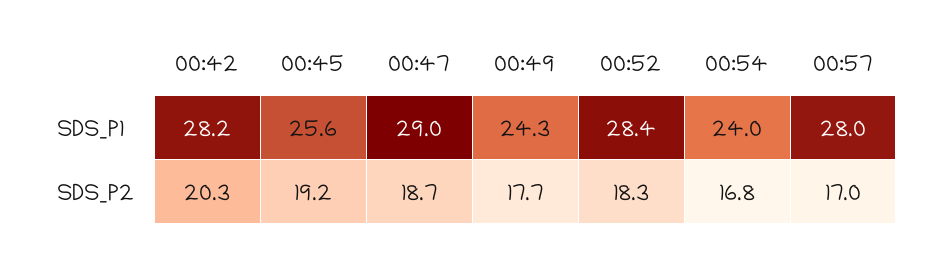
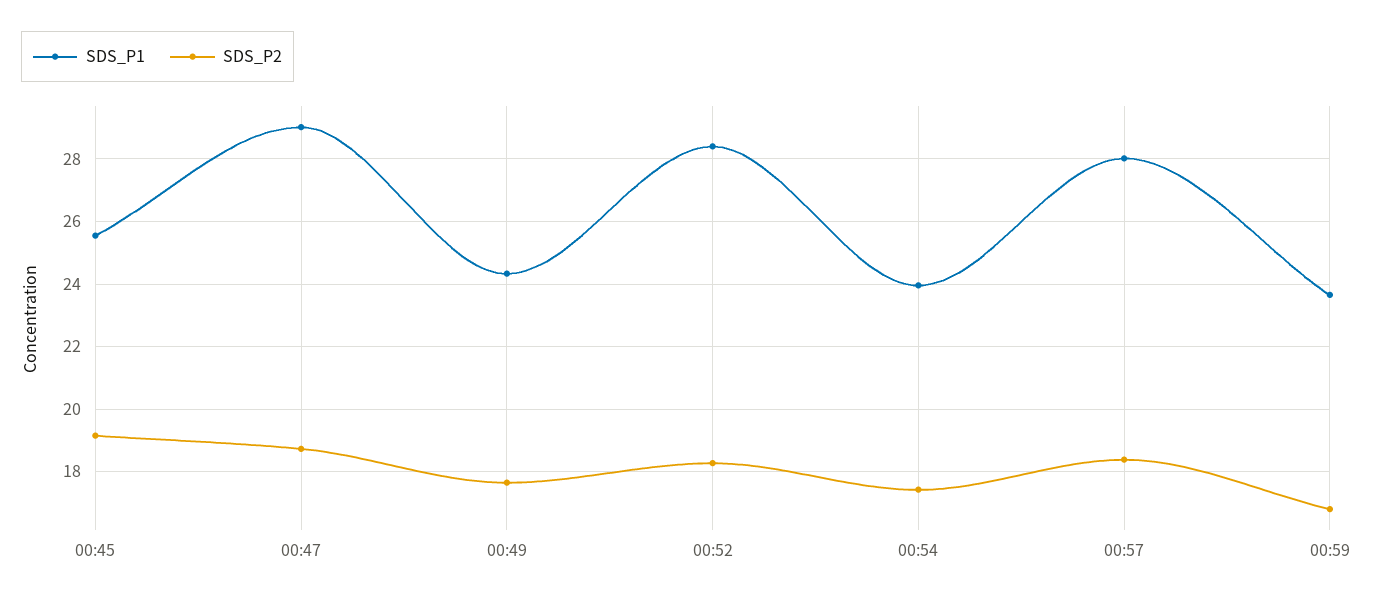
SDS_P1, 00:42: 28.2 -> none
SDS_P2, 00:42: 20.3 -> none
SDS_P2, 00:54: 16.8 -> 17.4
SDS_P2, 00:57: 17 -> 18.4
SDS_P1, 00:59: none -> 23.6
SDS_P2, 00:59: none -> 16.8

